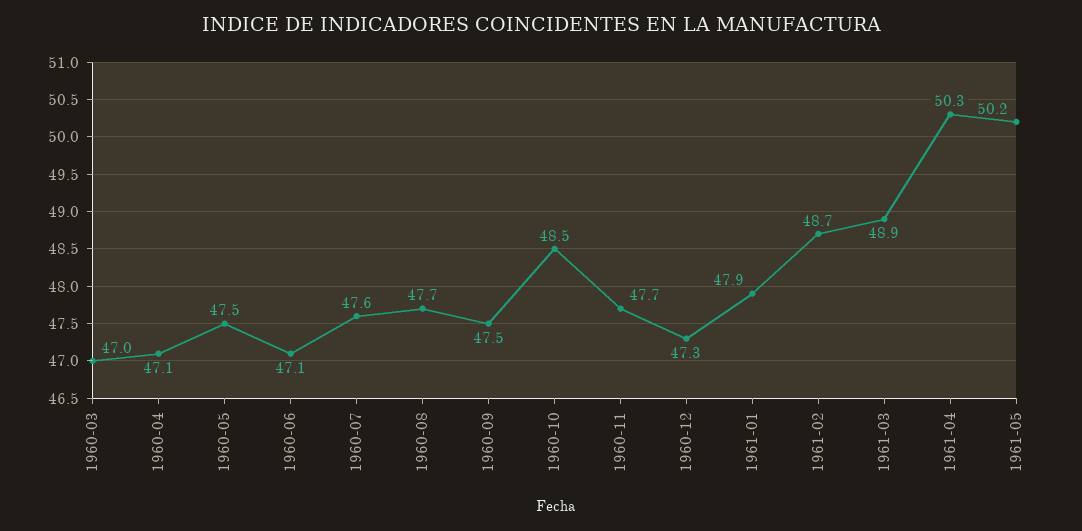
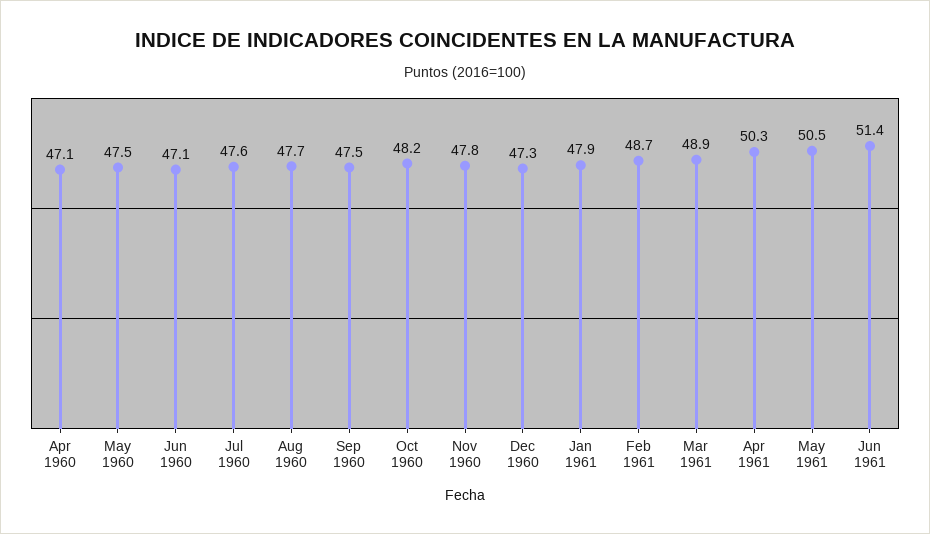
1960-03: 47 -> none
1960-10: 48.5 -> 48.2
1960-11: 47.7 -> 47.8
1961-05: 50.2 -> 50.5
Jun 1961: none -> 51.4

